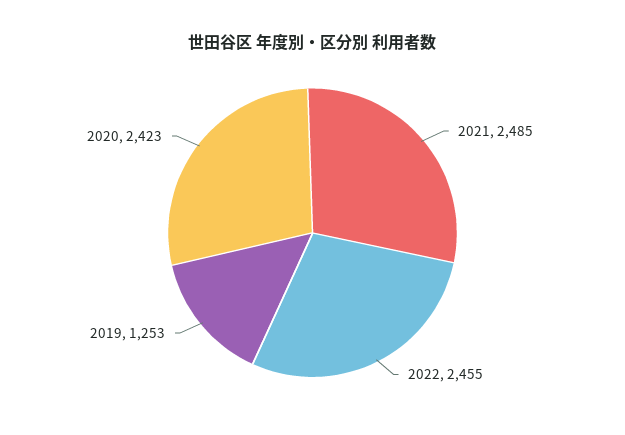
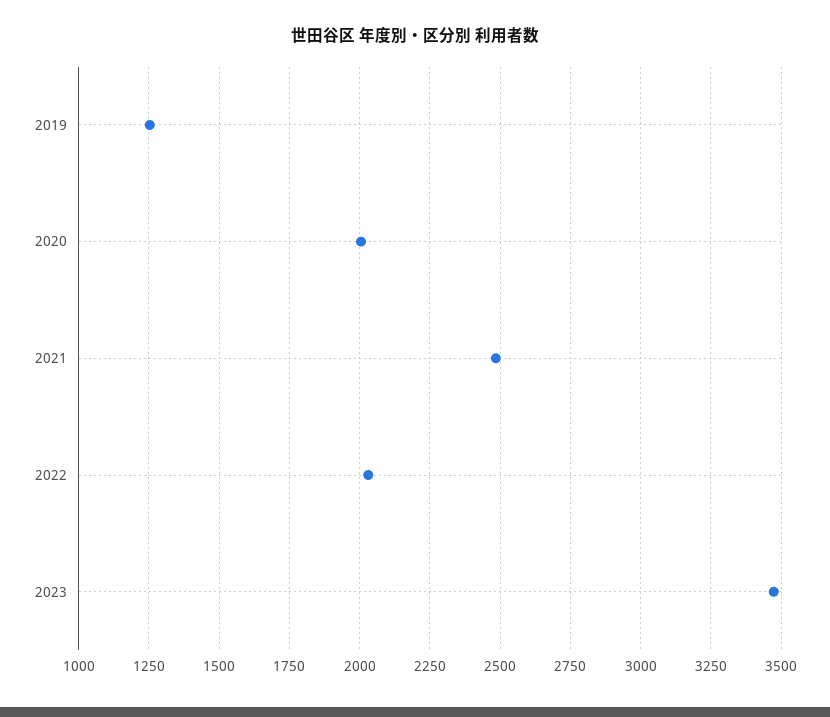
2022: 2455 -> 2025
2020: 2423 -> 2000
2023: none -> 3475

